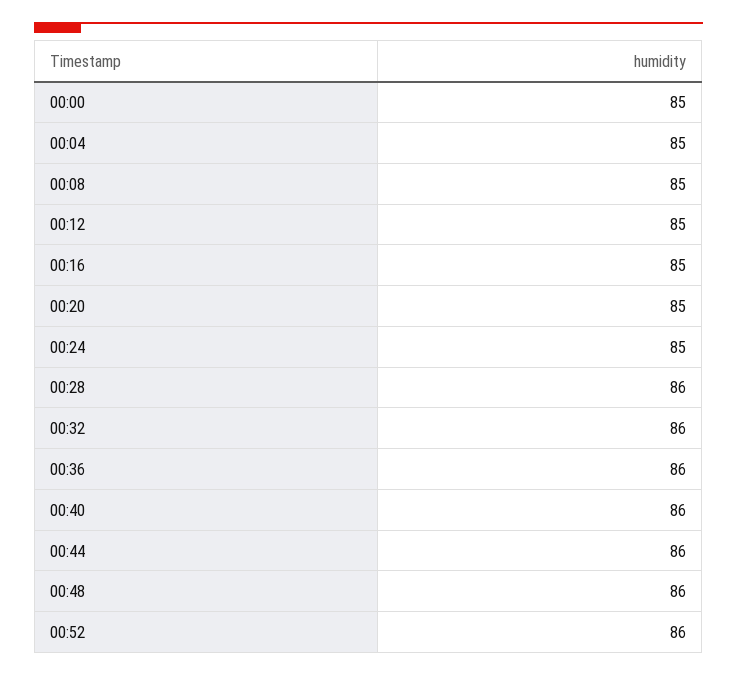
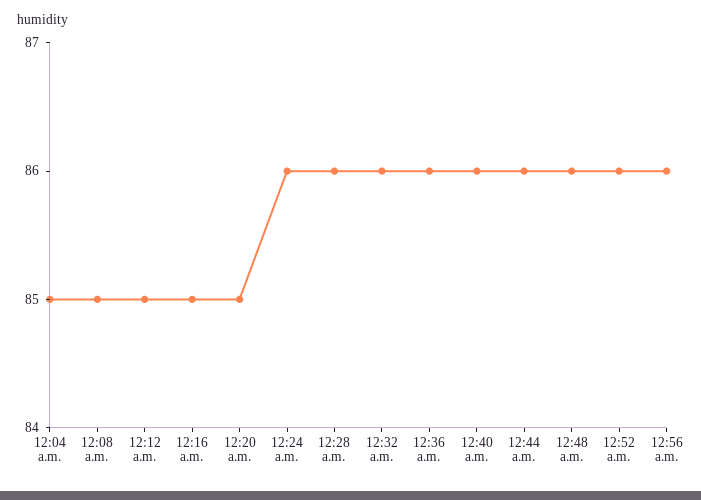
00:00: 85 -> none
00:24: 85 -> 86
12:56 a.m.: none -> 86

